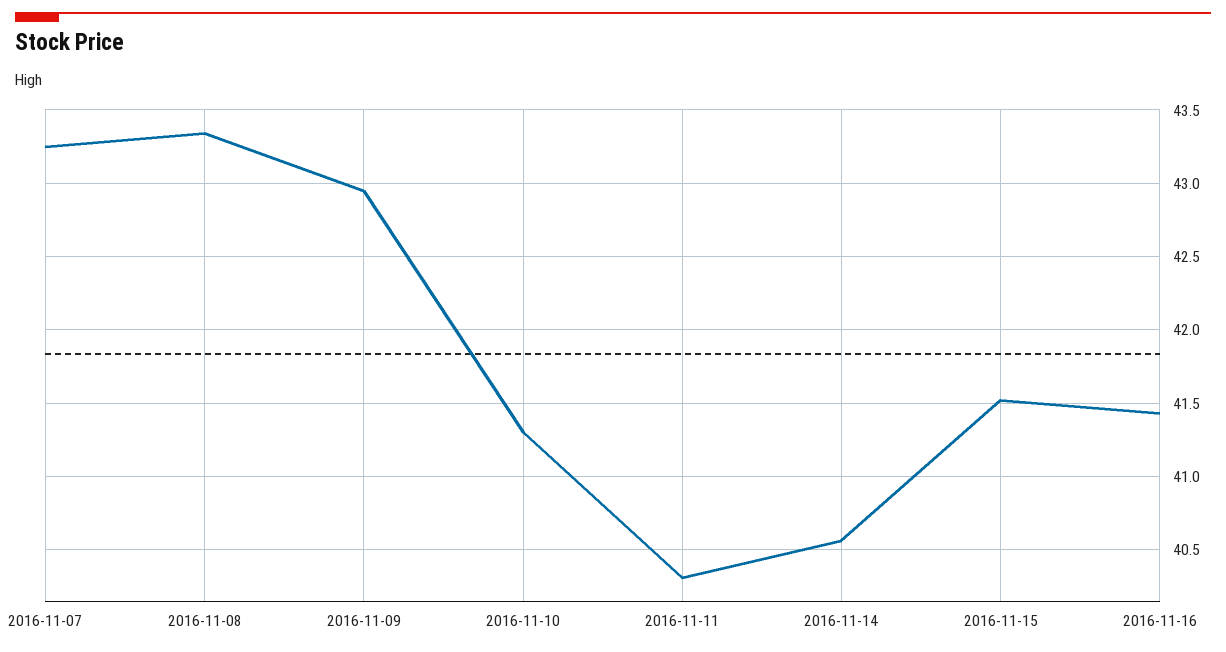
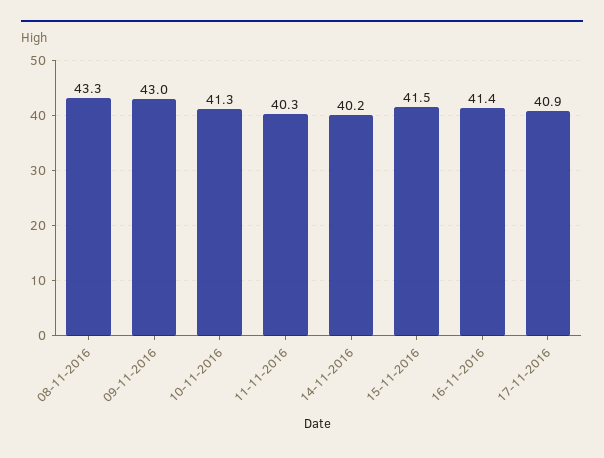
2016-11-07: 43.25 -> none
2016-11-14: 40.55 -> 40.2
17-11-2016: none -> 40.9

